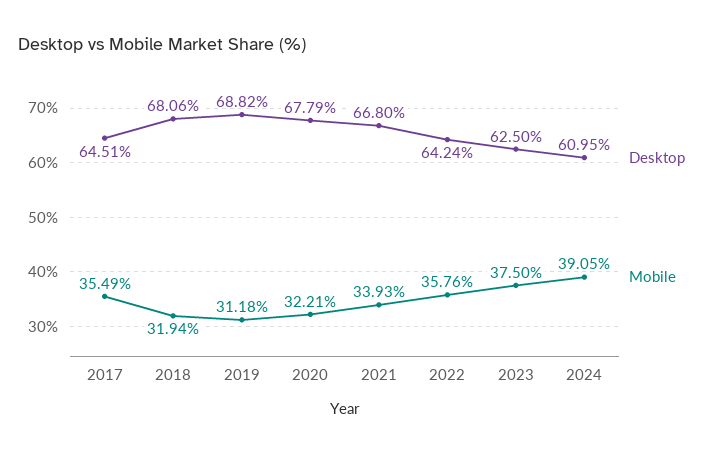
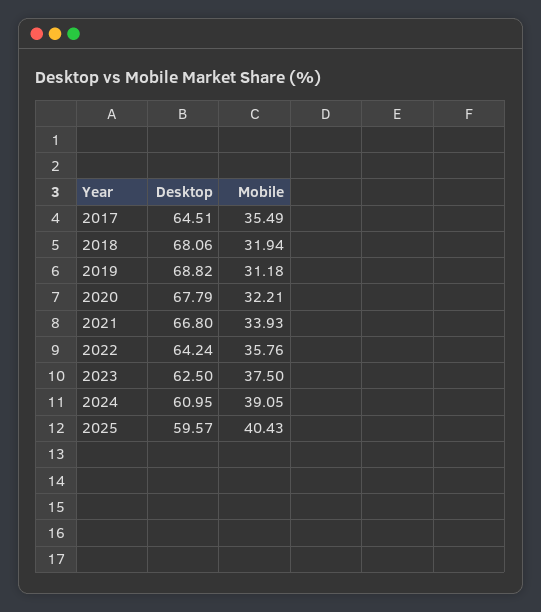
Desktop, 2025: none -> 59.57
Mobile, 2025: none -> 40.43

